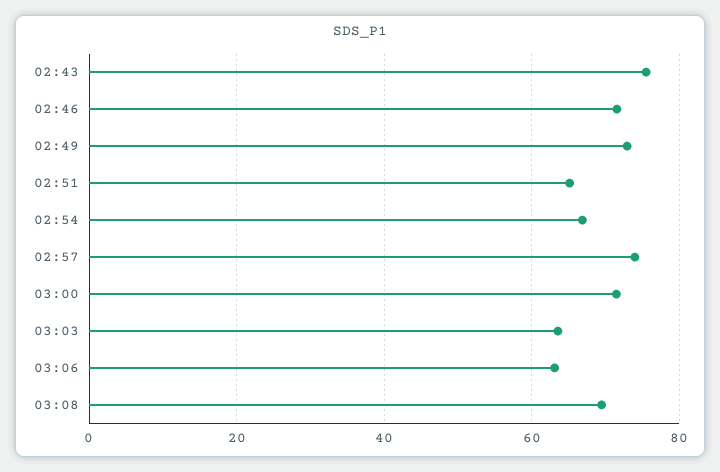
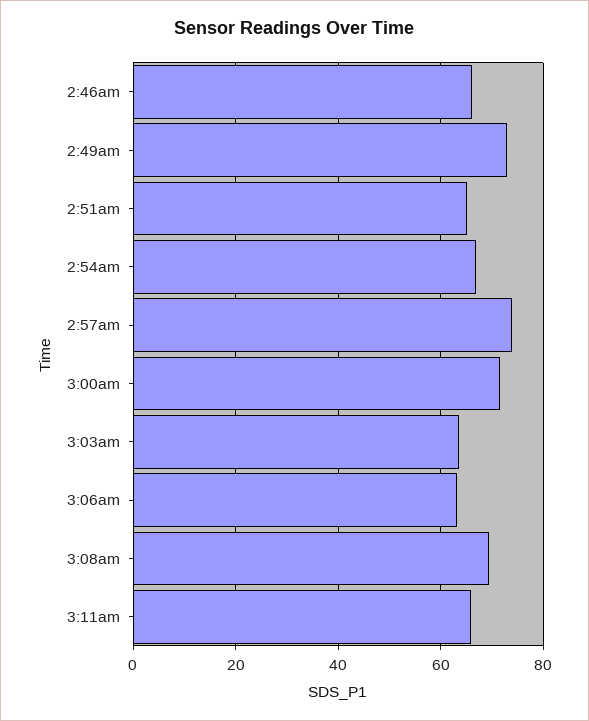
02:43: 76 -> none
02:46: 72 -> 66
3:11am: none -> 66

